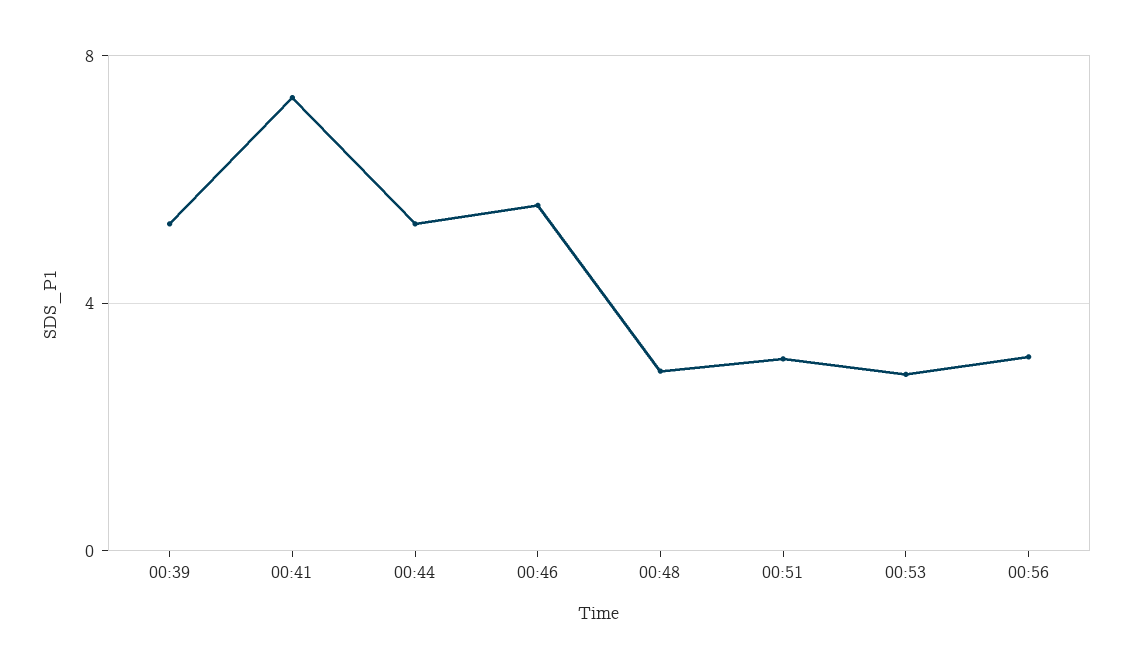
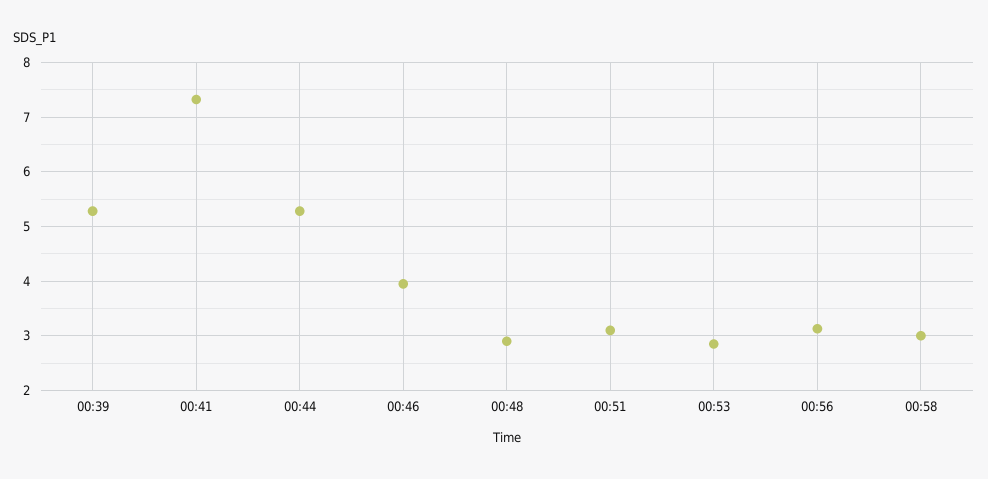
00:46: 5.5 -> 4
00:58: none -> 3

